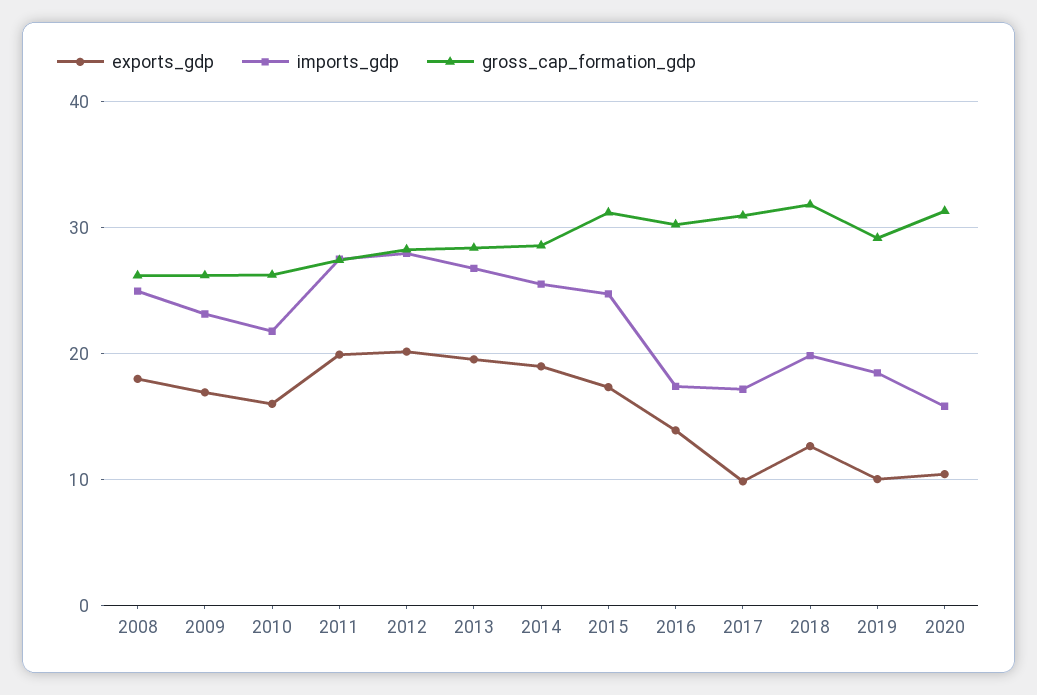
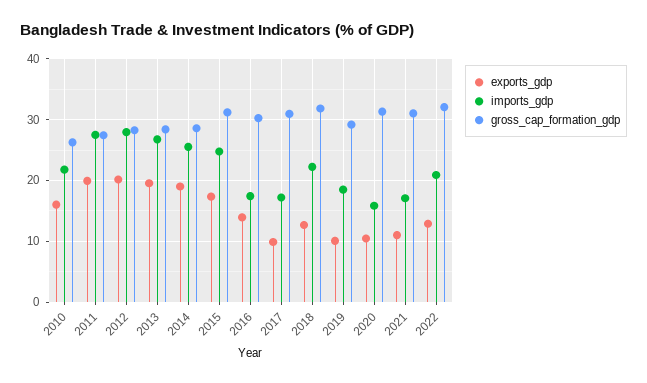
exports_gdp, 2008: 18 -> none
imports_gdp, 2008: 25 -> none
gross_cap_formation_gdp, 2008: 26 -> none
exports_gdp, 2009: 17 -> none
imports_gdp, 2009: 23 -> none
gross_cap_formation_gdp, 2009: 26 -> none
imports_gdp, 2018: 20 -> 22
exports_gdp, 2021: none -> 11
imports_gdp, 2021: none -> 17
gross_cap_formation_gdp, 2021: none -> 31
exports_gdp, 2022: none -> 13
imports_gdp, 2022: none -> 21
gross_cap_formation_gdp, 2022: none -> 32

